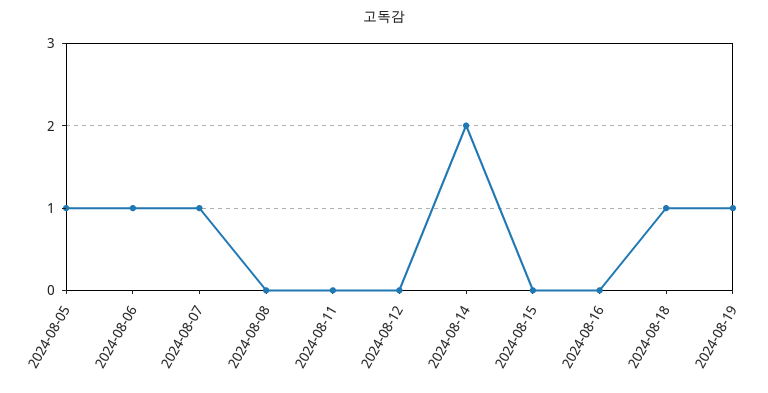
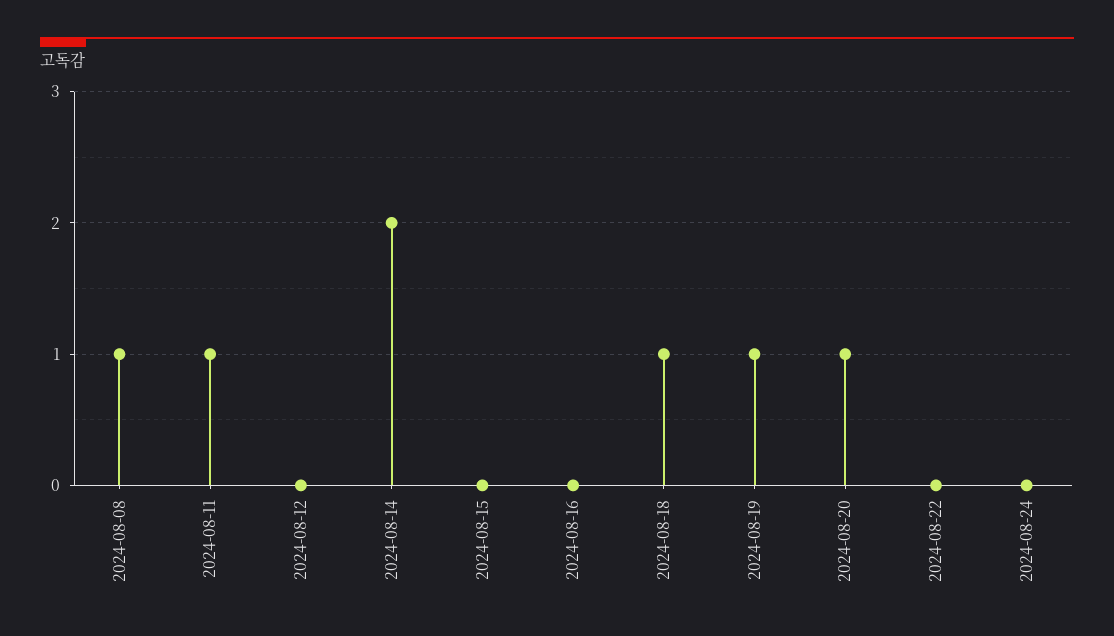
2024-08-05: 1 -> none
2024-08-06: 1 -> none
2024-08-07: 1 -> none
2024-08-08: 0 -> 1
2024-08-11: 0 -> 1
2024-08-20: none -> 1
2024-08-22: none -> 0
2024-08-24: none -> 0

